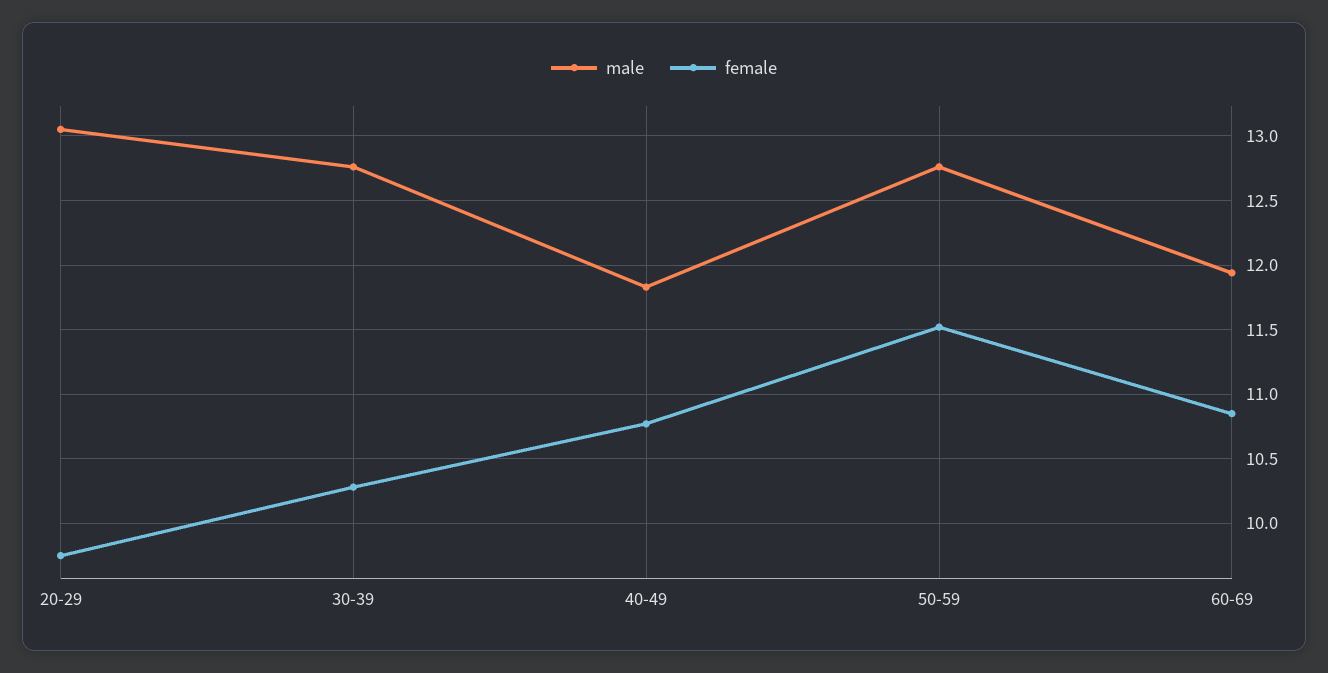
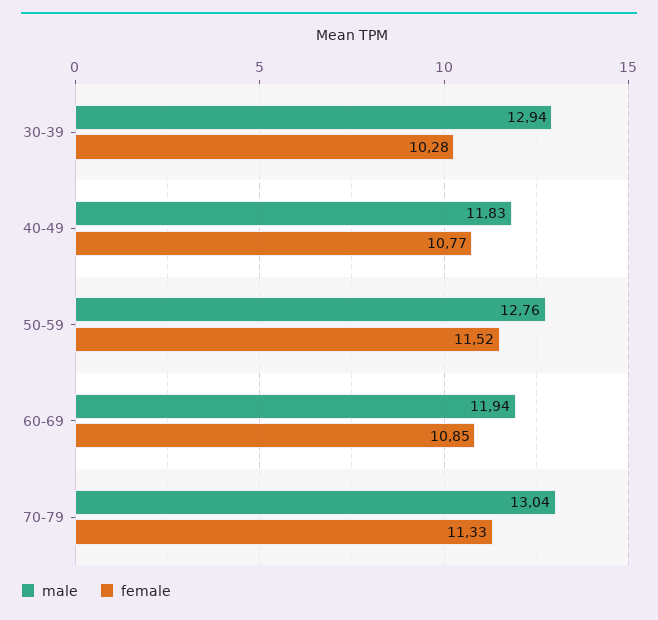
male, 20-29: 13.05 -> none
female, 20-29: 9.75 -> none
male, 30-39: 12.75 -> 12.94
male, 70-79: none -> 13.04
female, 70-79: none -> 11.33

